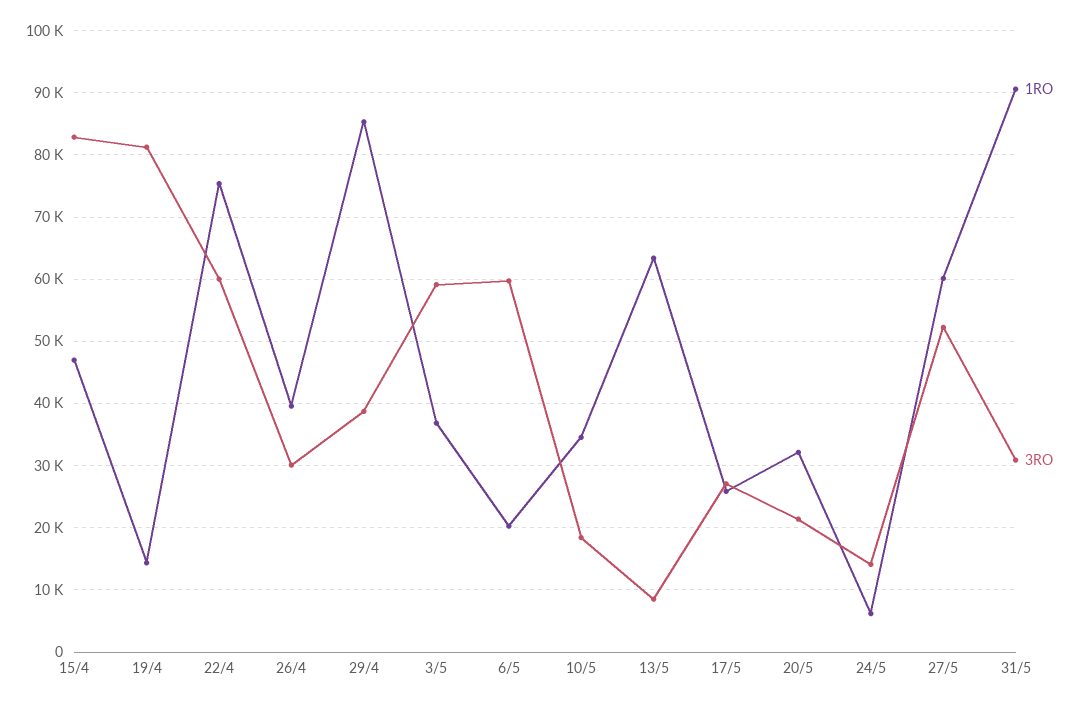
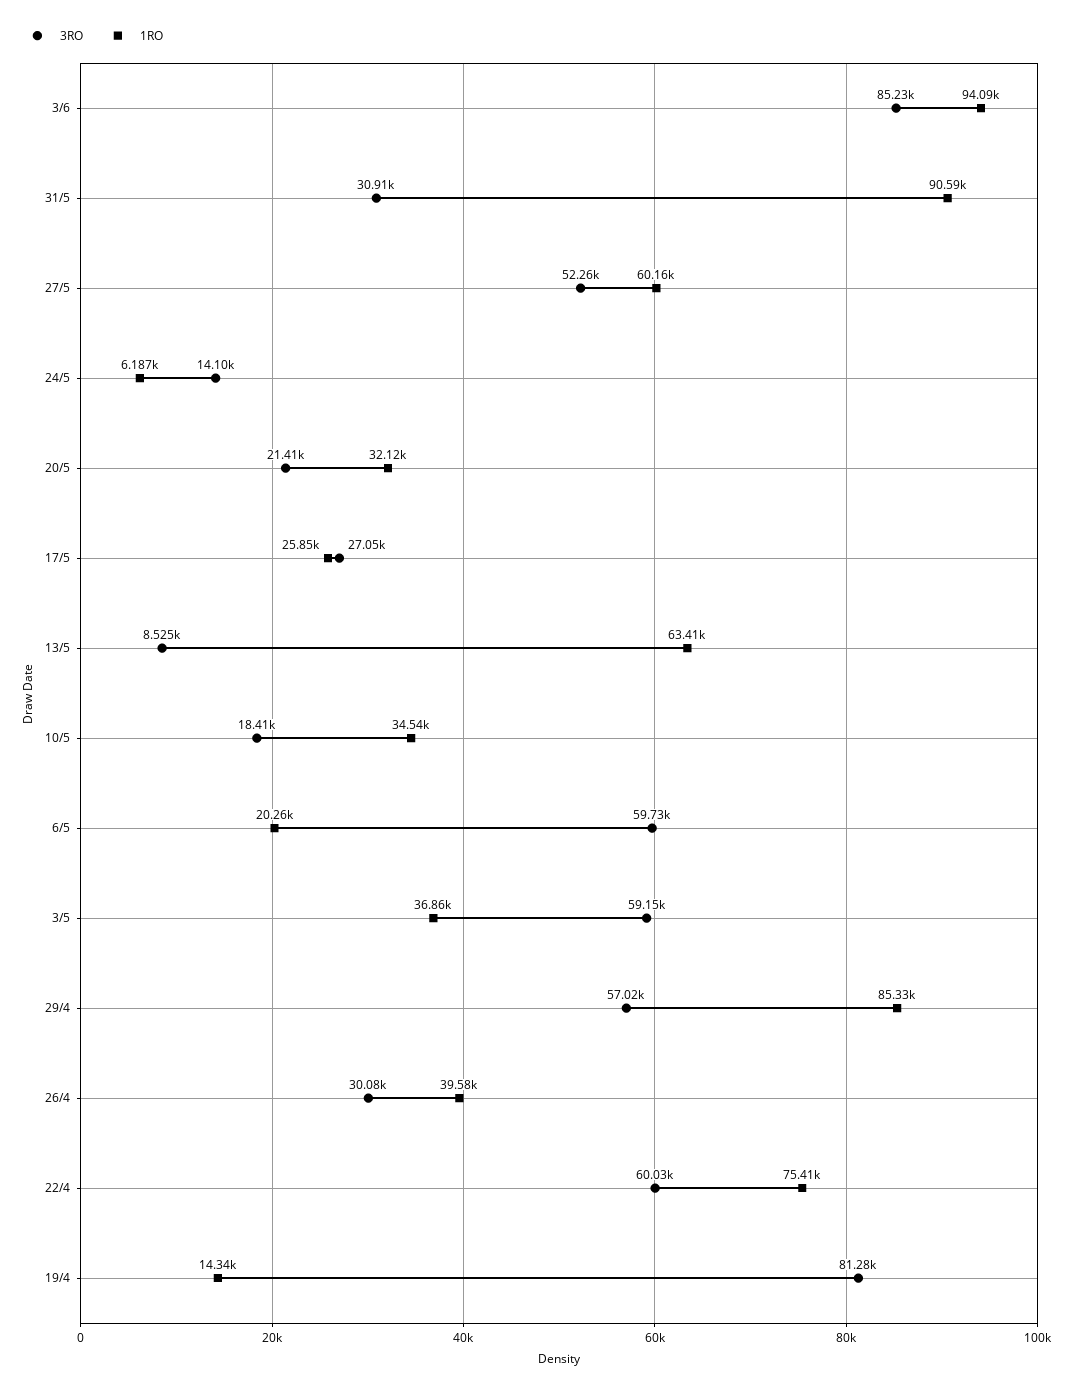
1RO, 15/4: 47000 -> none
3RO, 15/4: 83000 -> none
3RO, 29/4: 39000 -> 57020
3RO, 3/6: none -> 85230
1RO, 3/6: none -> 94090

